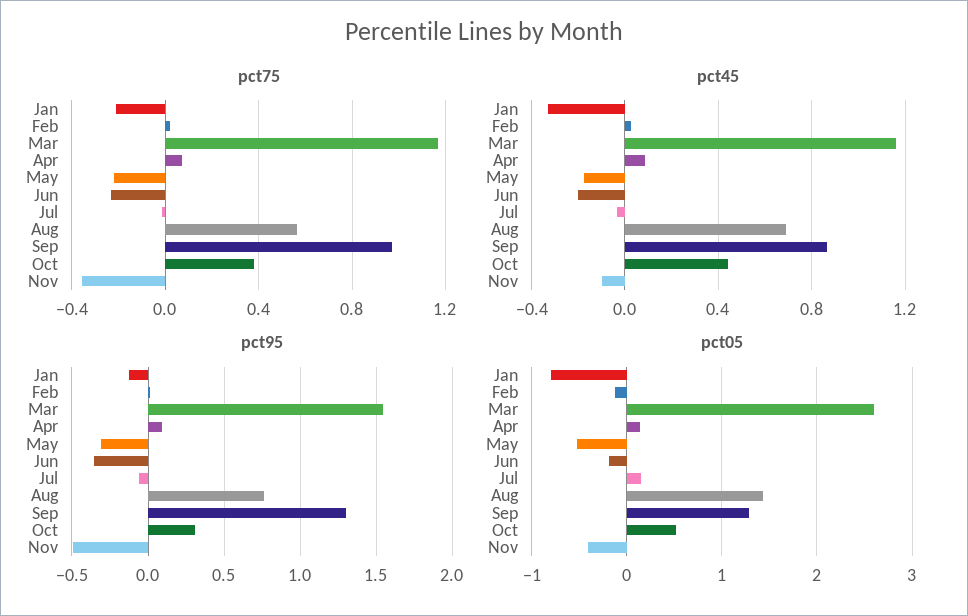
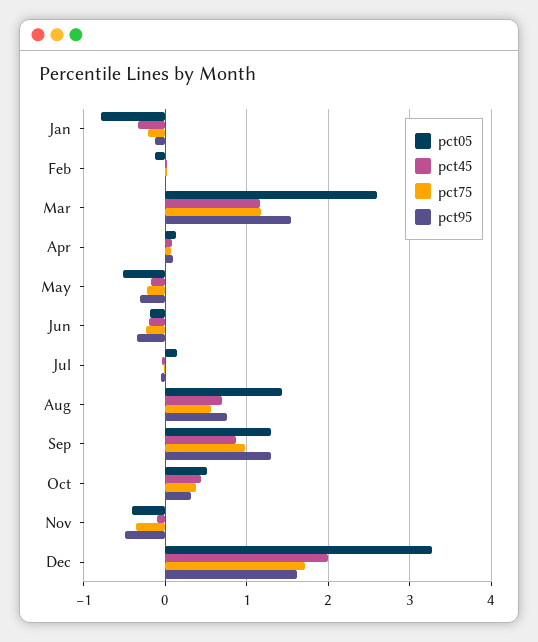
pct05, Dec: none -> 3.3
pct45, Dec: none -> 2
pct75, Dec: none -> 1.7
pct95, Dec: none -> 1.6

